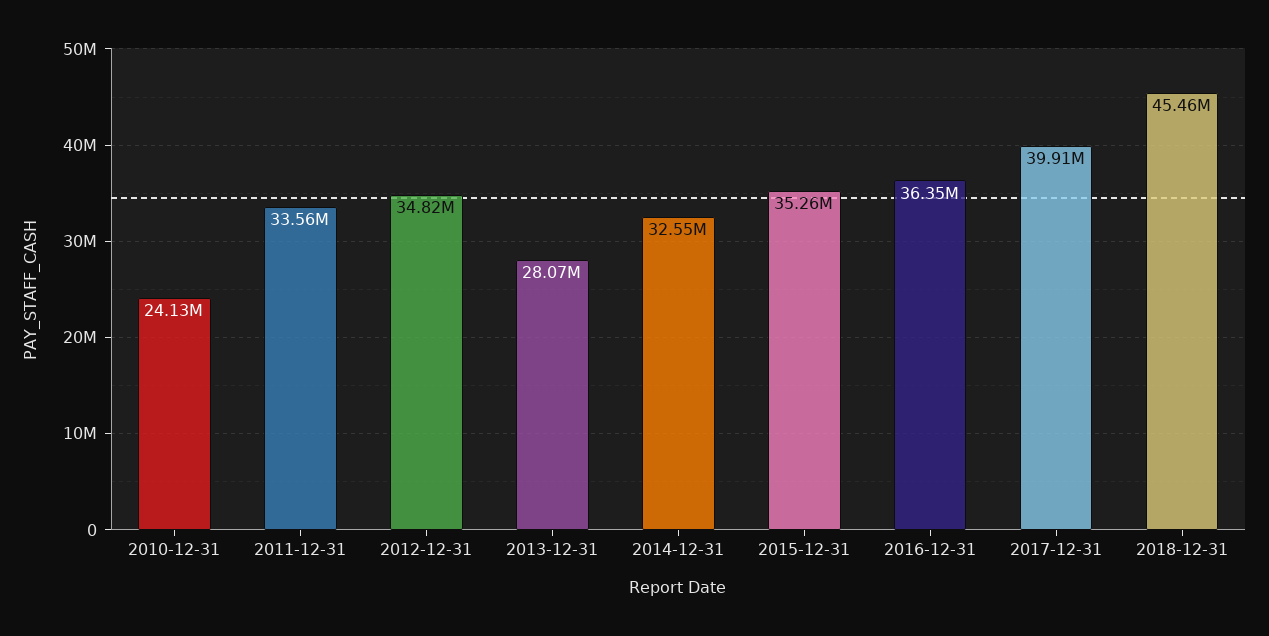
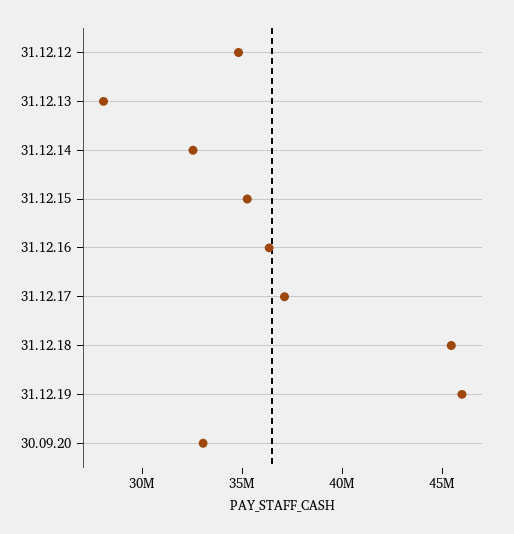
2010-12-31: 24130000 -> none
2011-12-31: 33560000 -> none
2017-12-31: 39910000 -> 37000000
31.12.19: none -> 46000000
30.09.20: none -> 33000000

